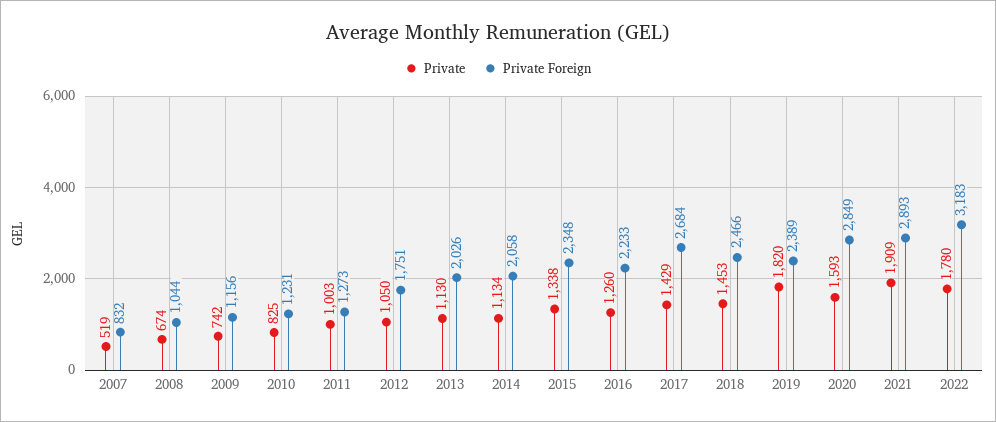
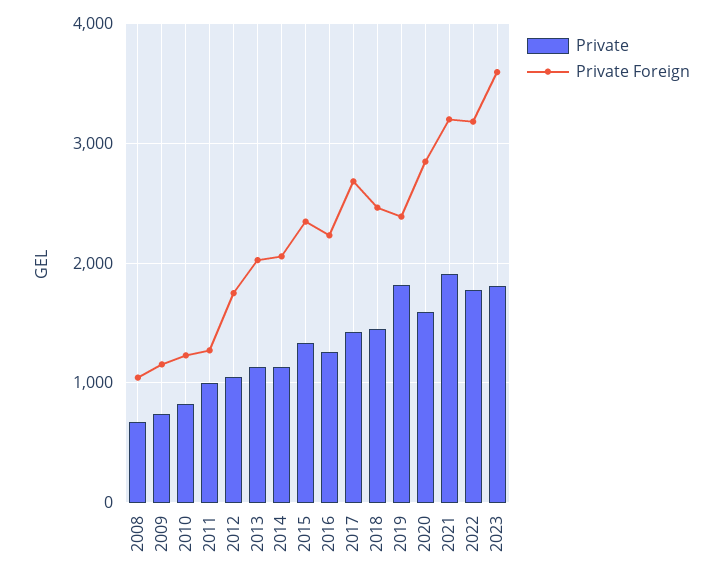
Private, 2007: 519 -> none
Private Foreign, 2007: 832 -> none
Private Foreign, 2021: 2893 -> 3200
Private, 2023: none -> 1800
Private Foreign, 2023: none -> 3600

